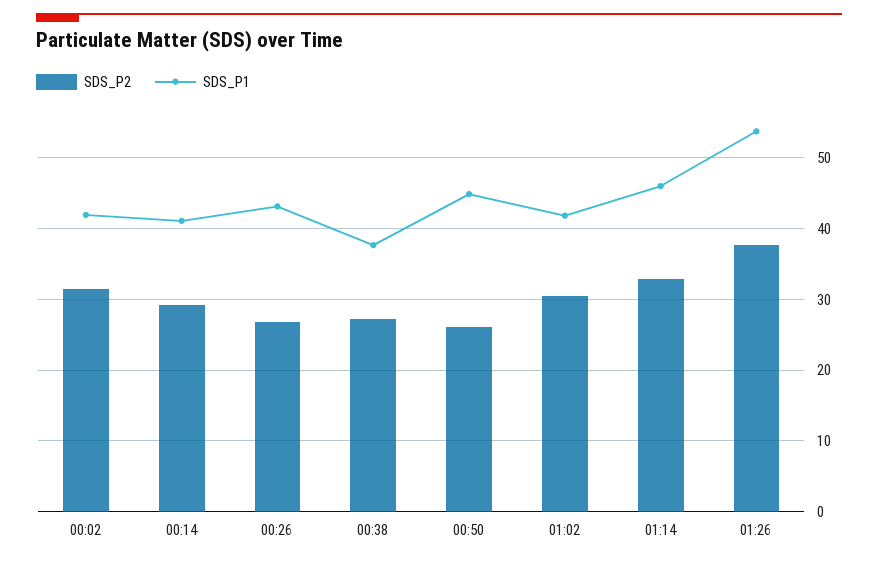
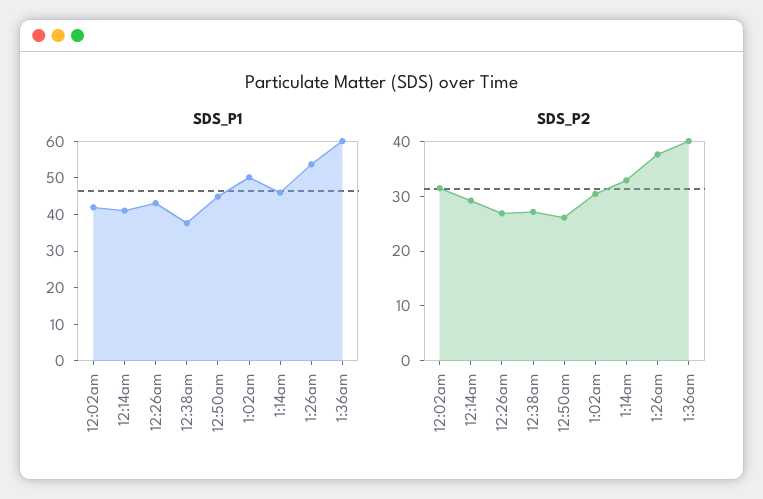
SDS_P1, 01:02: 42 -> 50
SDS_P1, 1:36am: none -> 60
SDS_P2, 1:36am: none -> 40

